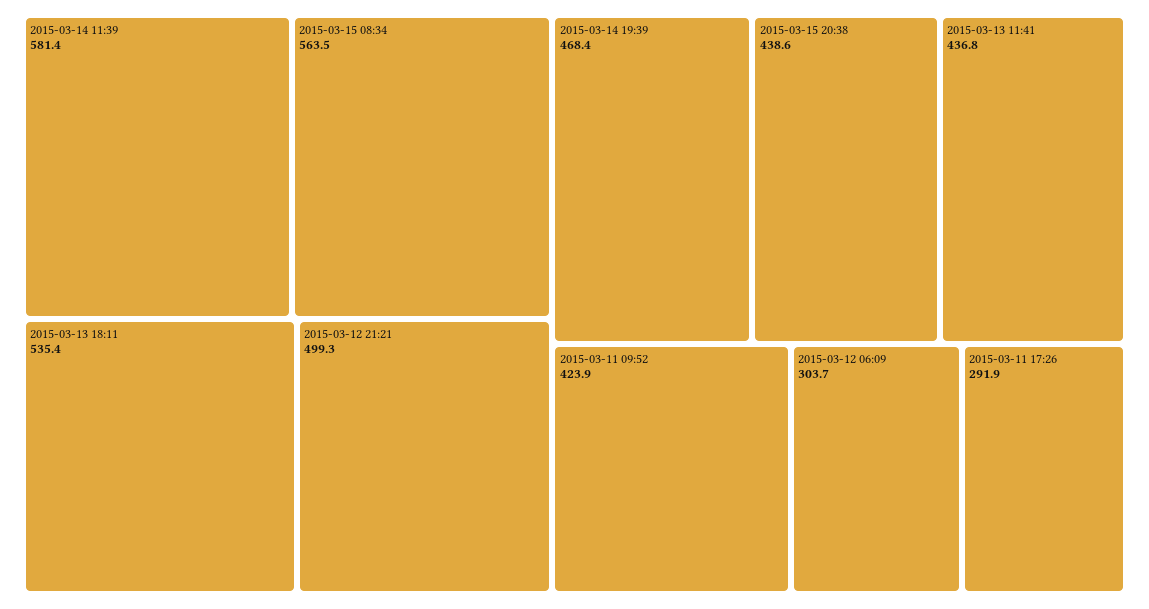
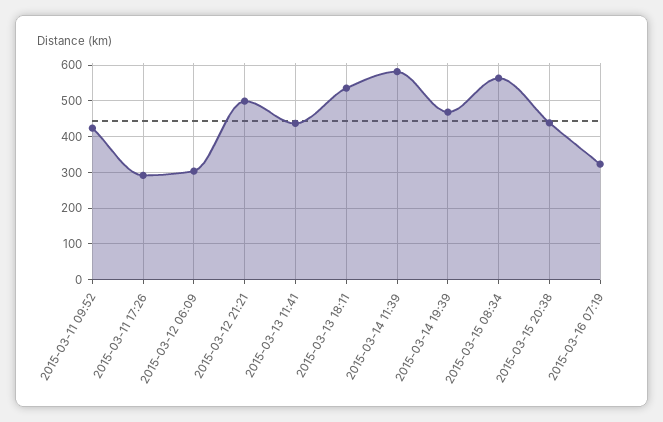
2015-03-16 07:19: none -> 320

